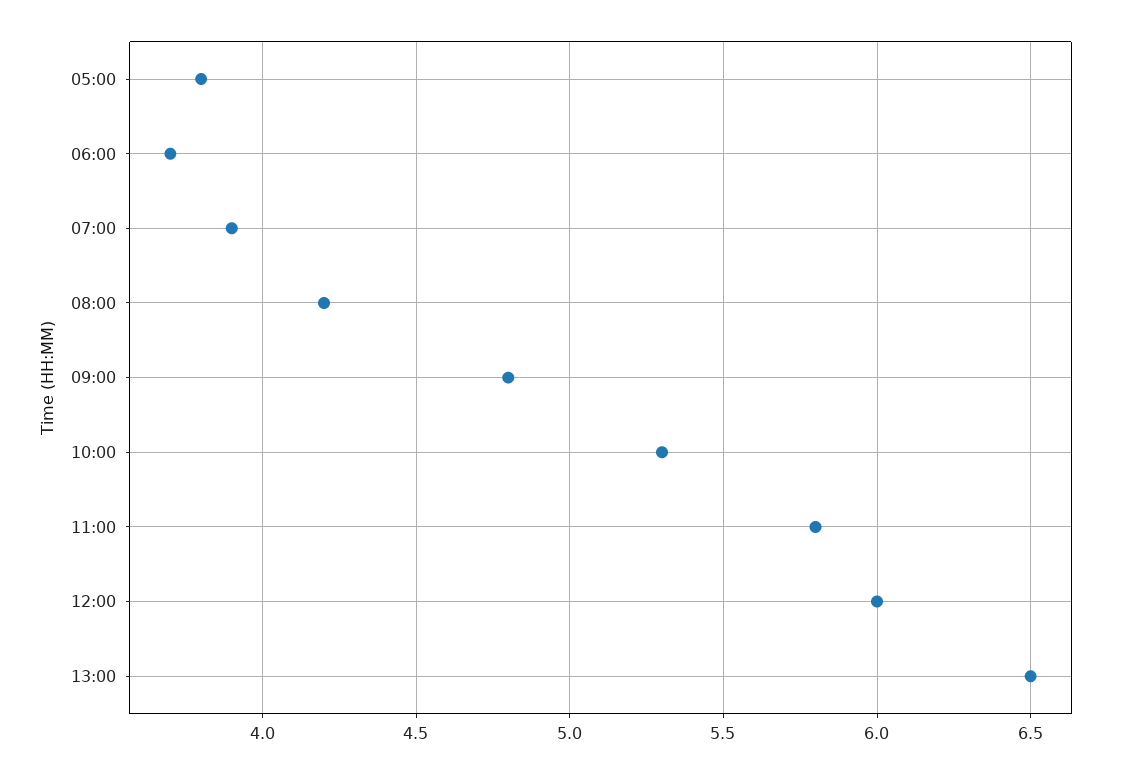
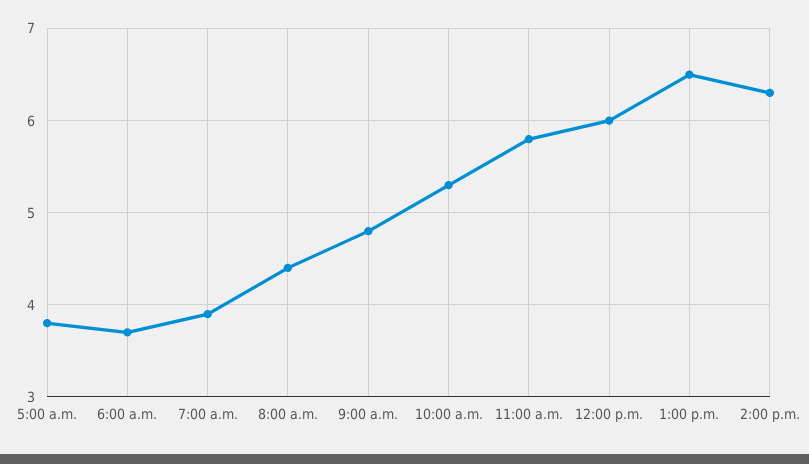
08:00: 4.2 -> 4.4
2:00 p.m.: none -> 6.3

